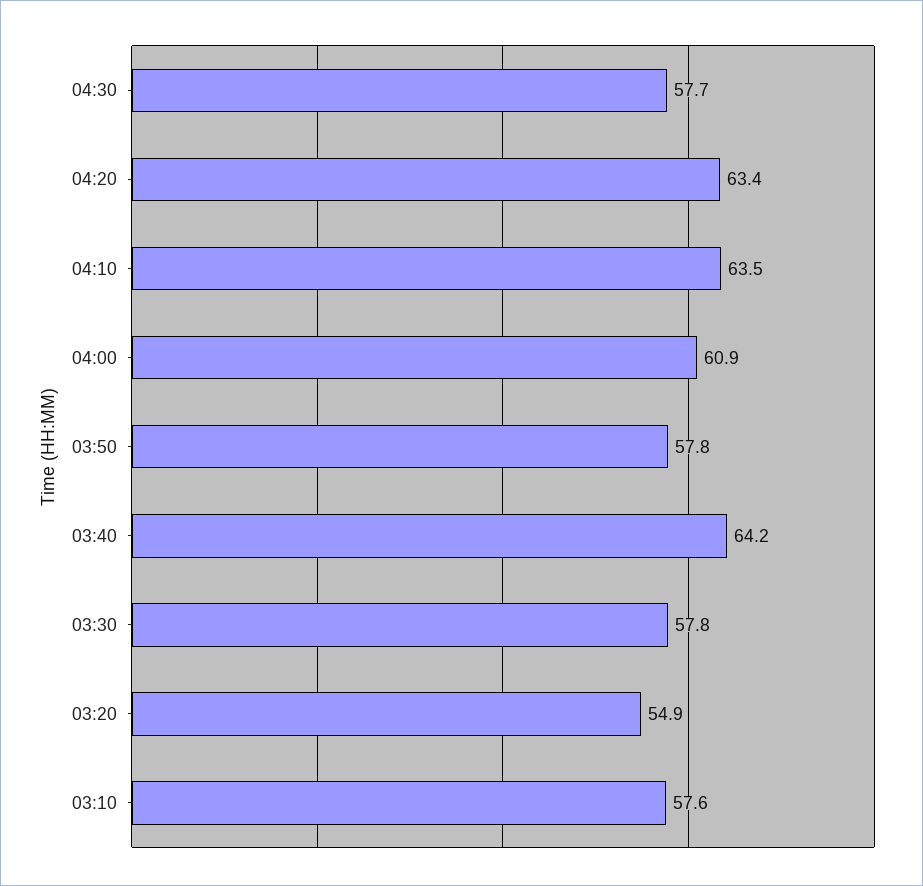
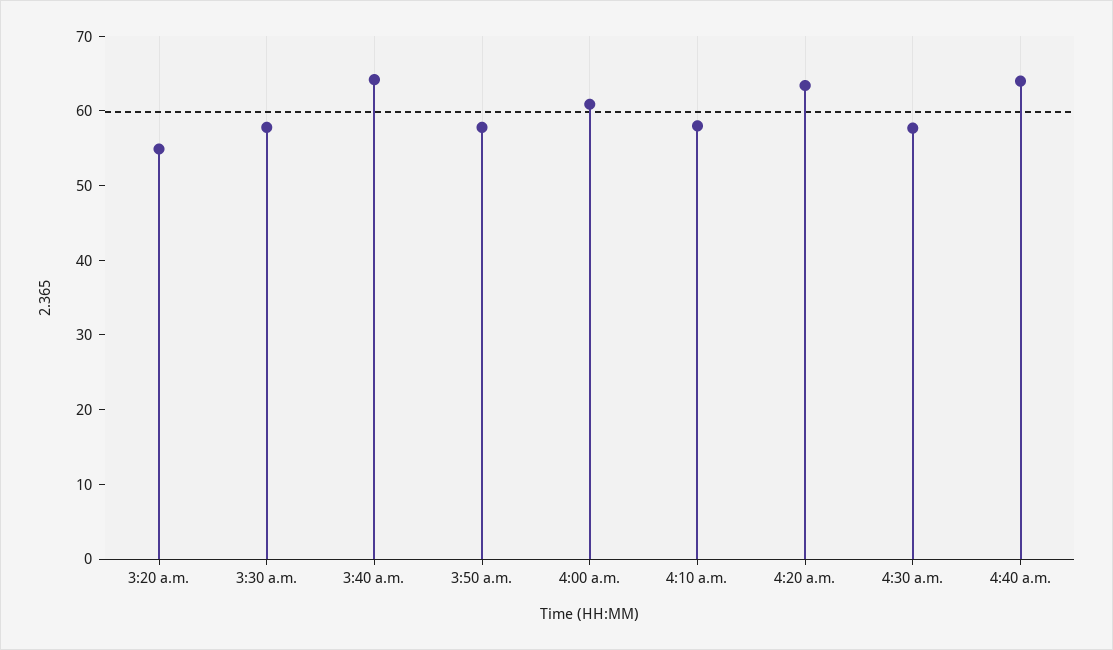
04:10: 63.5 -> 58
03:10: 57.6 -> none
4:40 a.m.: none -> 64

